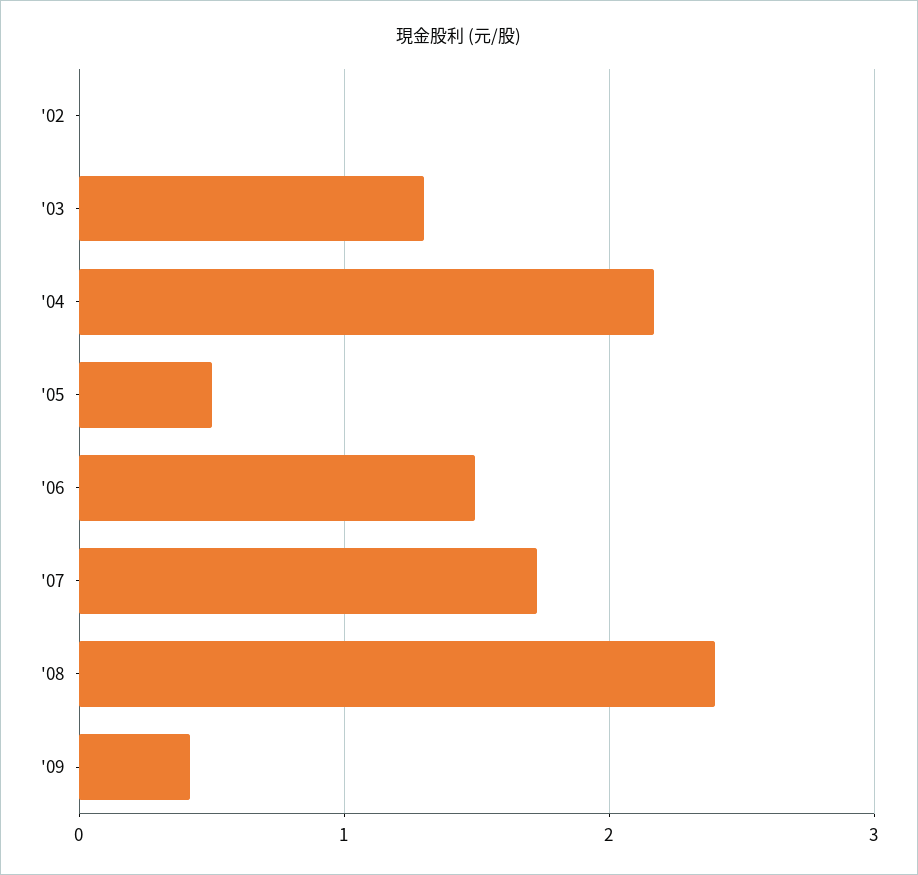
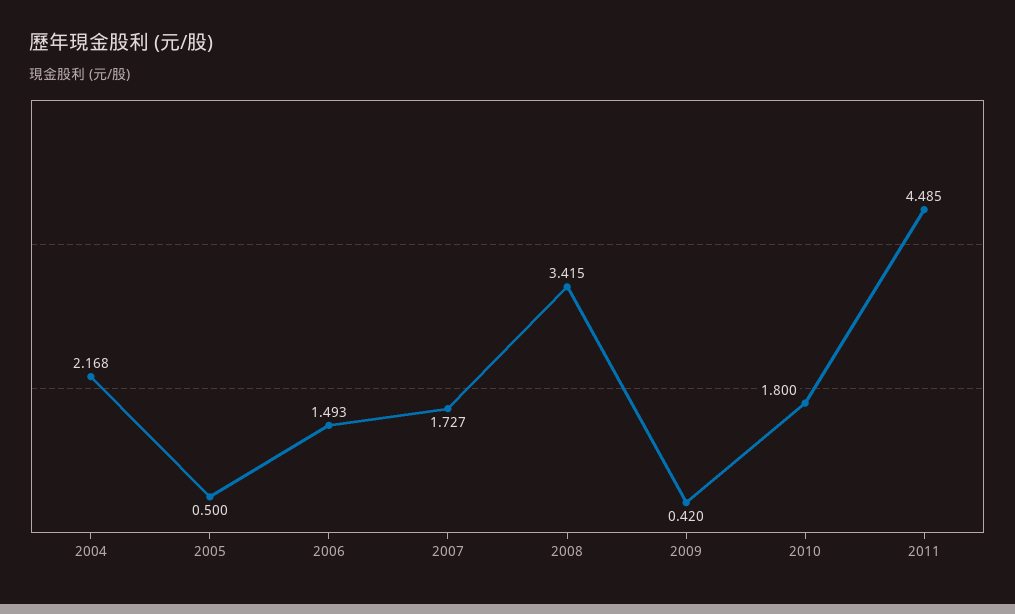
'02: 0 -> none
'03: 1.3 -> none
'08: 2.4 -> 3.415
2010: none -> 1.8
2011: none -> 4.485

